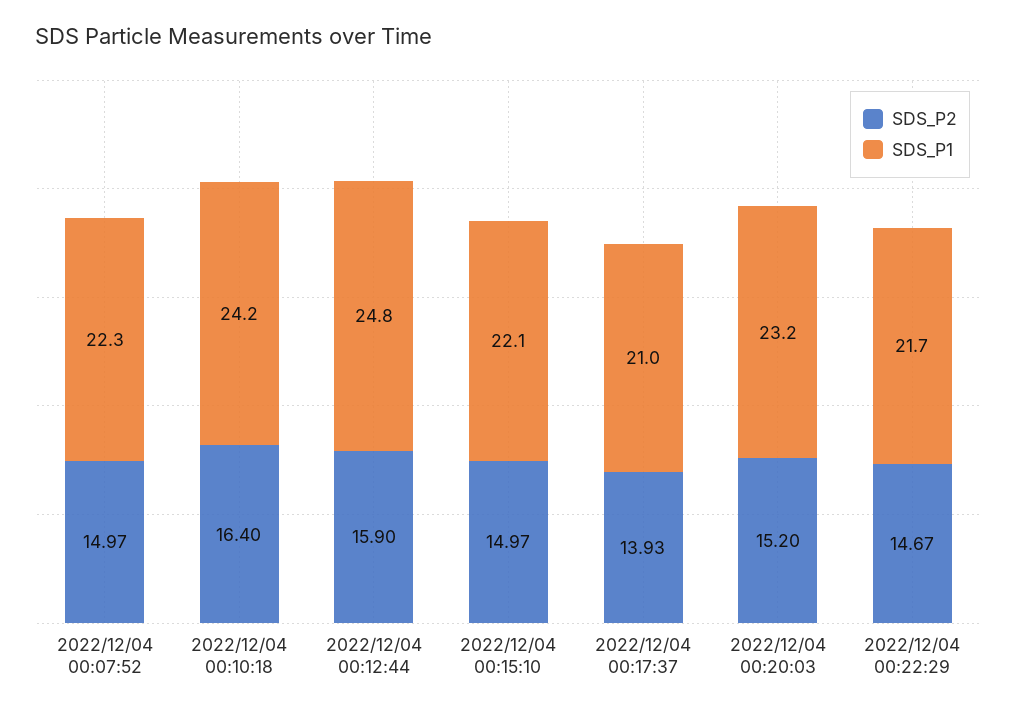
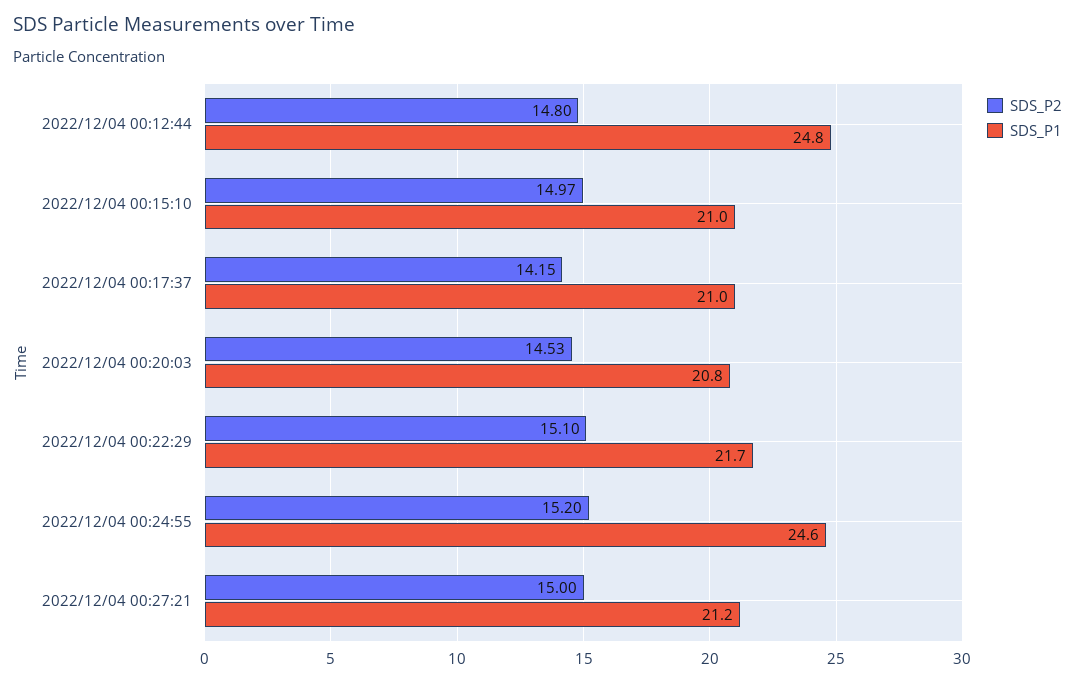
SDS_P2, 2022/12/04 00:07:52: 14.97 -> none
SDS_P1, 2022/12/04 00:07:52: 22.3 -> none
SDS_P2, 2022/12/04 00:10:18: 16.4 -> none
SDS_P1, 2022/12/04 00:10:18: 24.2 -> none
SDS_P2, 2022/12/04 00:12:44: 15.9 -> 14.8
SDS_P1, 2022/12/04 00:15:10: 22.1 -> 21
SDS_P2, 2022/12/04 00:17:37: 13.93 -> 14.15
SDS_P2, 2022/12/04 00:20:03: 15.2 -> 14.53
SDS_P1, 2022/12/04 00:20:03: 23.2 -> 20.8
SDS_P2, 2022/12/04 00:22:29: 14.67 -> 15.1
SDS_P2, 2022/12/04 00:24:55: none -> 15.2
SDS_P1, 2022/12/04 00:24:55: none -> 24.6
SDS_P2, 2022/12/04 00:27:21: none -> 15
SDS_P1, 2022/12/04 00:27:21: none -> 21.2

